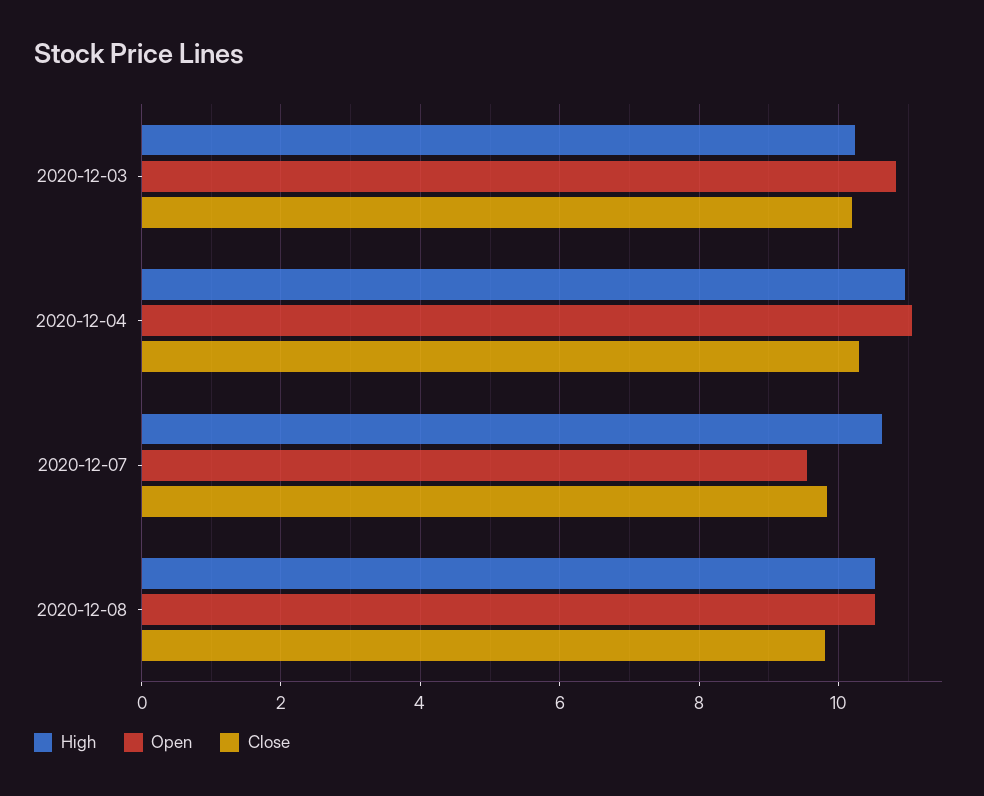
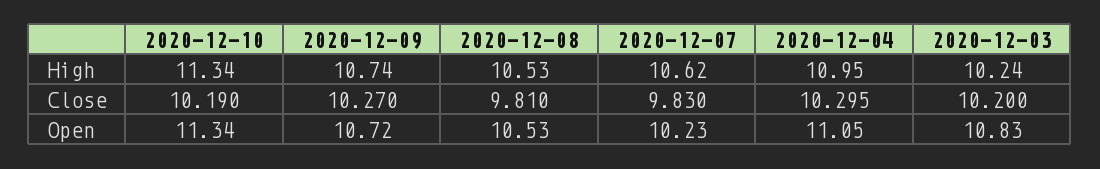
Open, 2020-12-07: 9.6 -> 10.23
High, 2020-12-10: none -> 11.34
High, 2020-12-09: none -> 10.74
Close, 2020-12-10: none -> 10.19
Close, 2020-12-09: none -> 10.27
Open, 2020-12-10: none -> 11.34
Open, 2020-12-09: none -> 10.72

